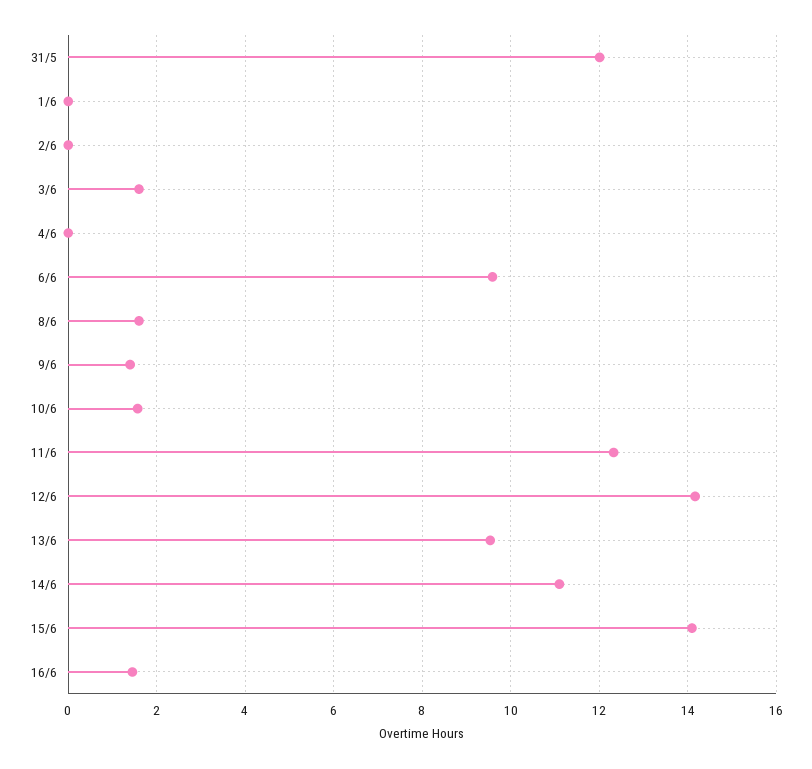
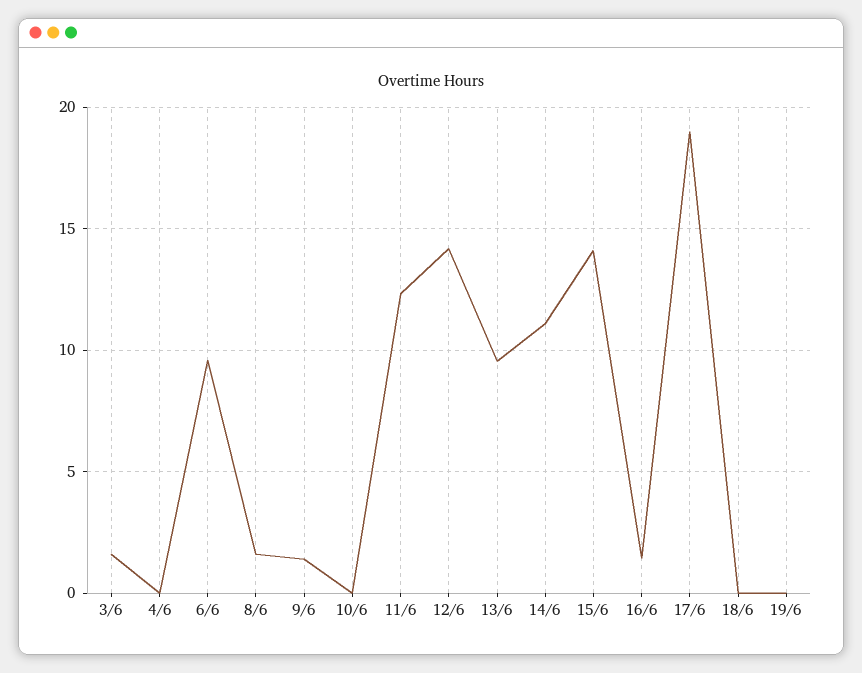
31/5: 12 -> none
1/6: 0 -> none
2/6: 0 -> none
10/6: 1.6 -> 0
17/6: none -> 19
18/6: none -> 0
19/6: none -> 0

